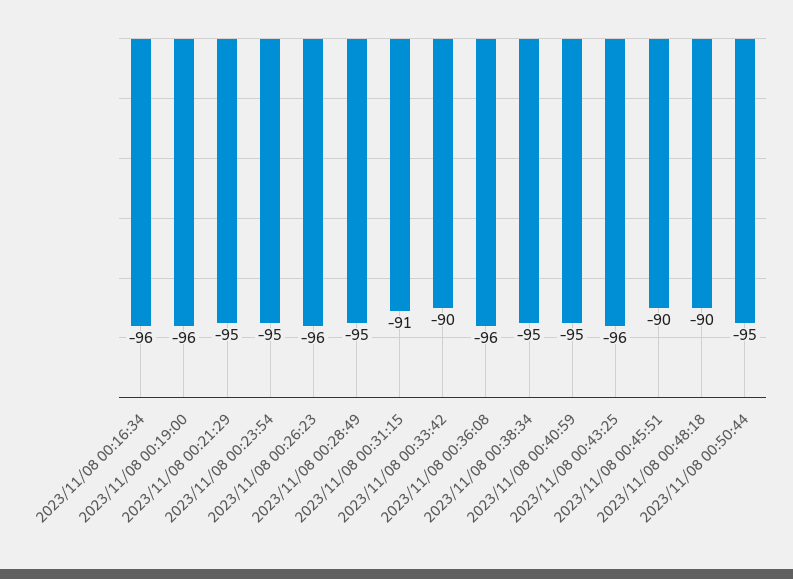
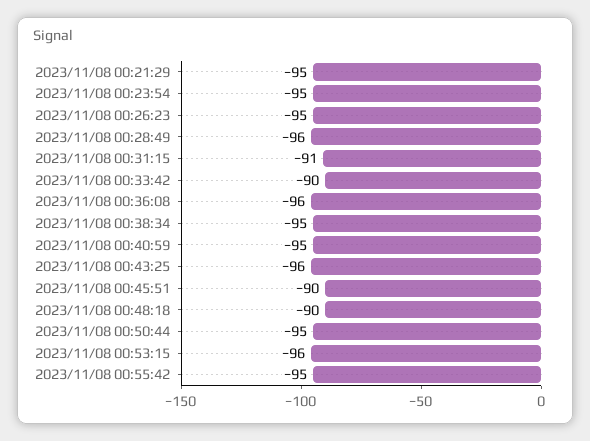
2023/11/08 00:16:34: -96 -> none
2023/11/08 00:19:00: -96 -> none
2023/11/08 00:26:23: -96 -> -95
2023/11/08 00:28:49: -95 -> -96
2023/11/08 00:53:15: none -> -96
2023/11/08 00:55:42: none -> -95

